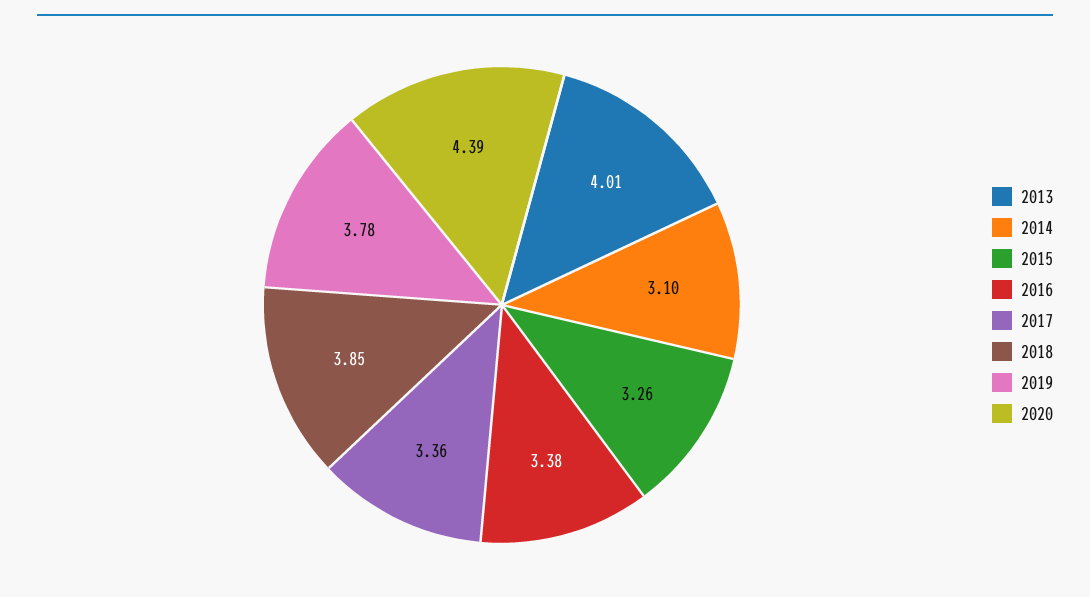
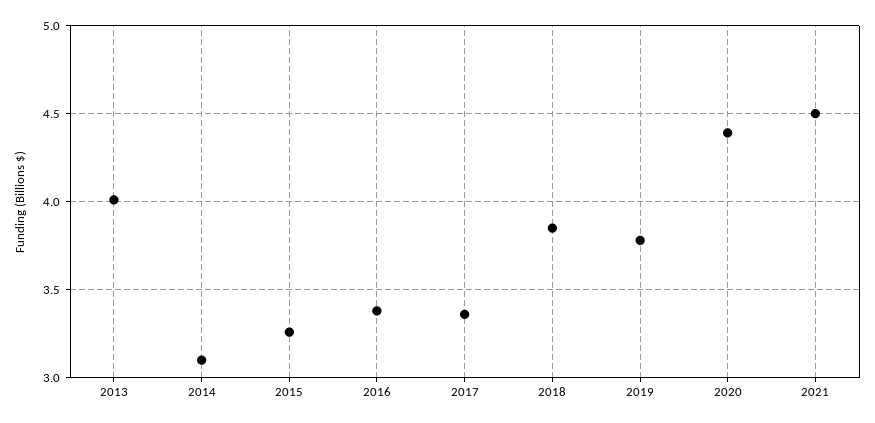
2021: none -> 4.5

